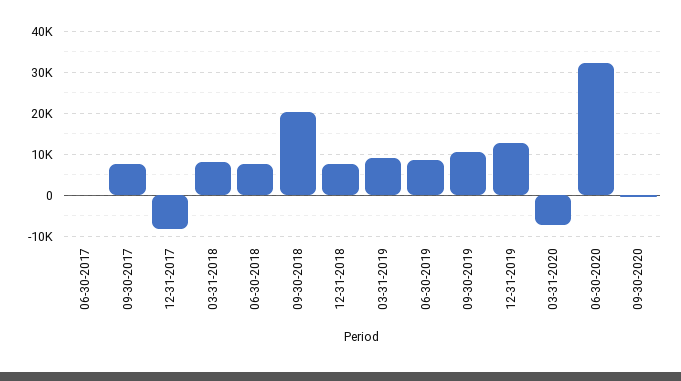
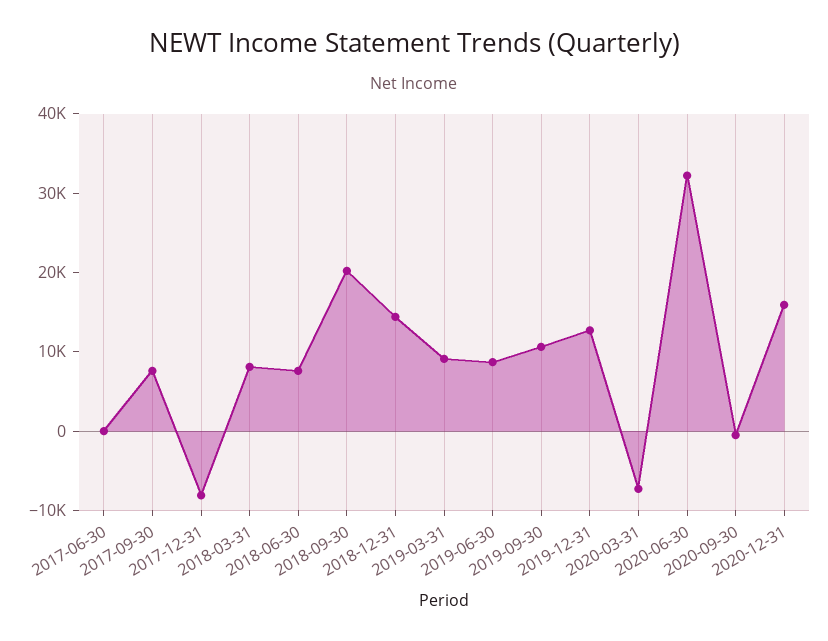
12-31-2018: 8000 -> 14000
2020-12-31: none -> 16000

